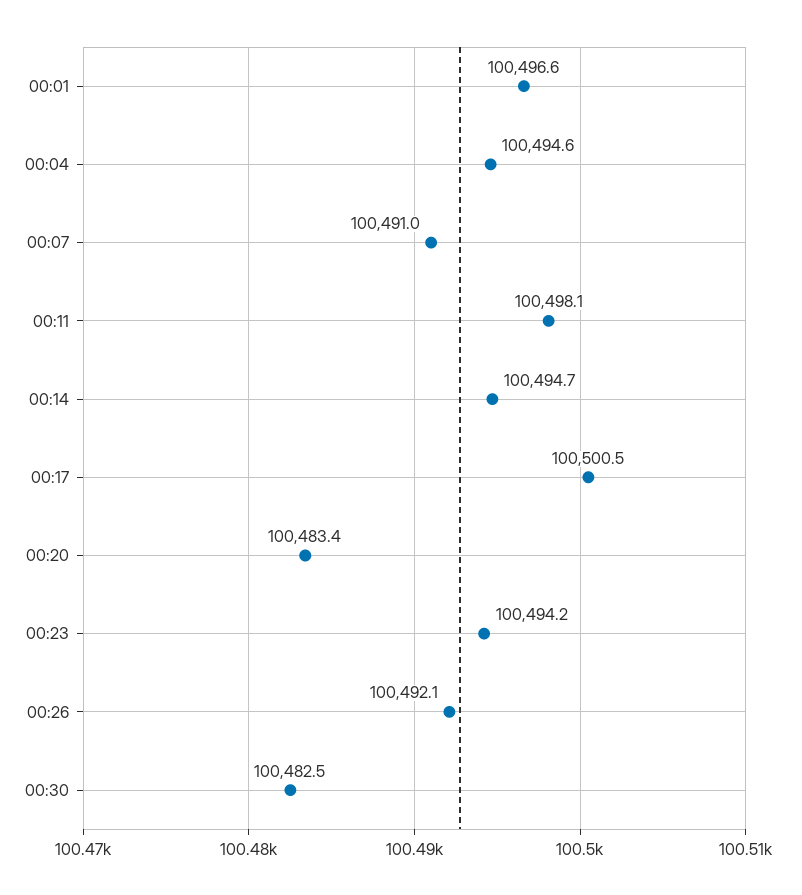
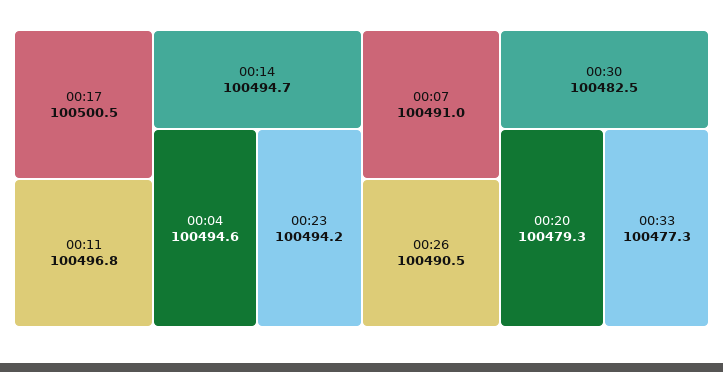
00:01: 100496.6 -> none
00:11: 100498.1 -> 100496.8
00:20: 100483.4 -> 100479.3
00:26: 100492.1 -> 100490.5
00:33: none -> 100477.3

